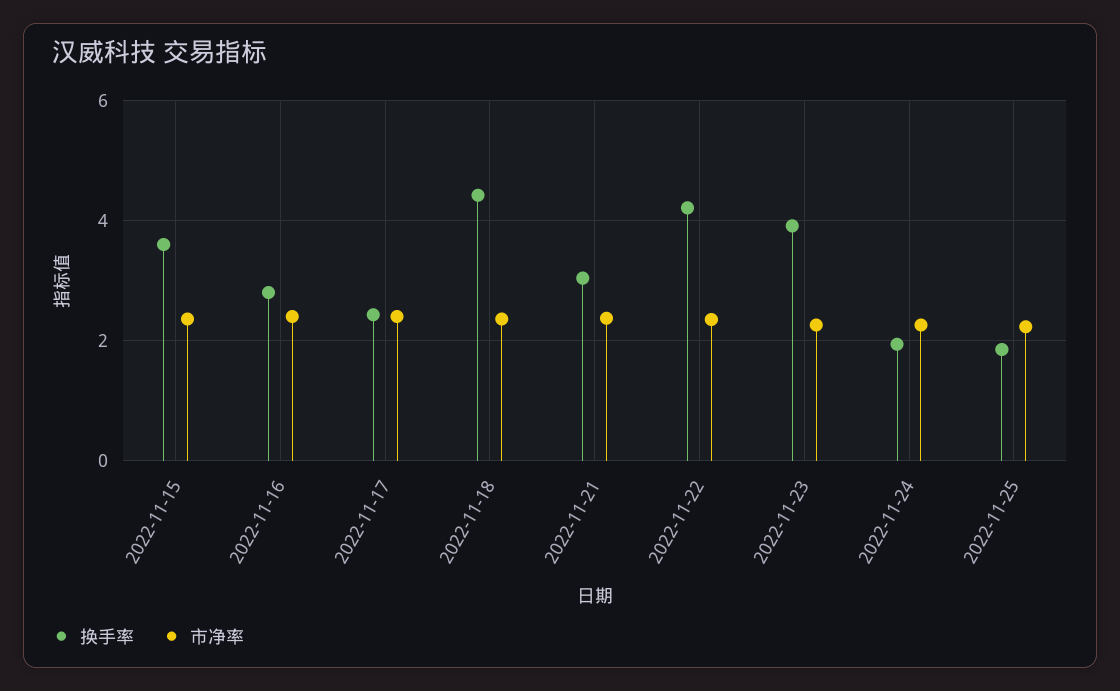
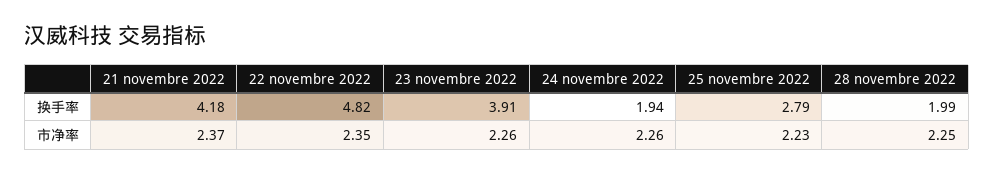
换手率, 2022-11-15: 3.6 -> none
市净率, 2022-11-15: 2.4 -> none
换手率, 2022-11-16: 2.8 -> none
市净率, 2022-11-16: 2.4 -> none
换手率, 2022-11-17: 2.4 -> none
市净率, 2022-11-17: 2.4 -> none
换手率, 2022-11-18: 4.4 -> none
市净率, 2022-11-18: 2.4 -> none
换手率, 2022-11-21: 3 -> 4.18
换手率, 2022-11-22: 4.2 -> 4.82
换手率, 2022-11-25: 1.8 -> 2.79
换手率, 28 novembre 2022: none -> 1.99
市净率, 28 novembre 2022: none -> 2.25

